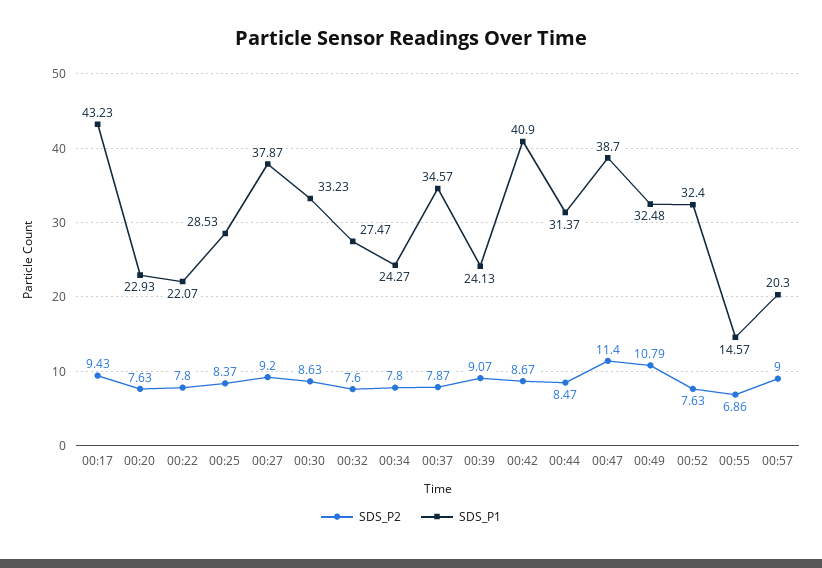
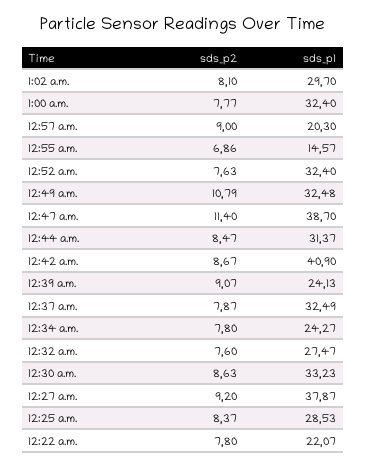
SDS_P2, 00:17: 9.43 -> none
SDS_P1, 00:17: 43.23 -> none
SDS_P2, 00:20: 7.63 -> none
SDS_P1, 00:20: 22.93 -> none
SDS_P1, 00:37: 34.57 -> 32.49
SDS_P2, 1:02 a.m.: none -> 8.1
SDS_P1, 1:02 a.m.: none -> 29.7
SDS_P2, 1:00 a.m.: none -> 7.77
SDS_P1, 1:00 a.m.: none -> 32.4

